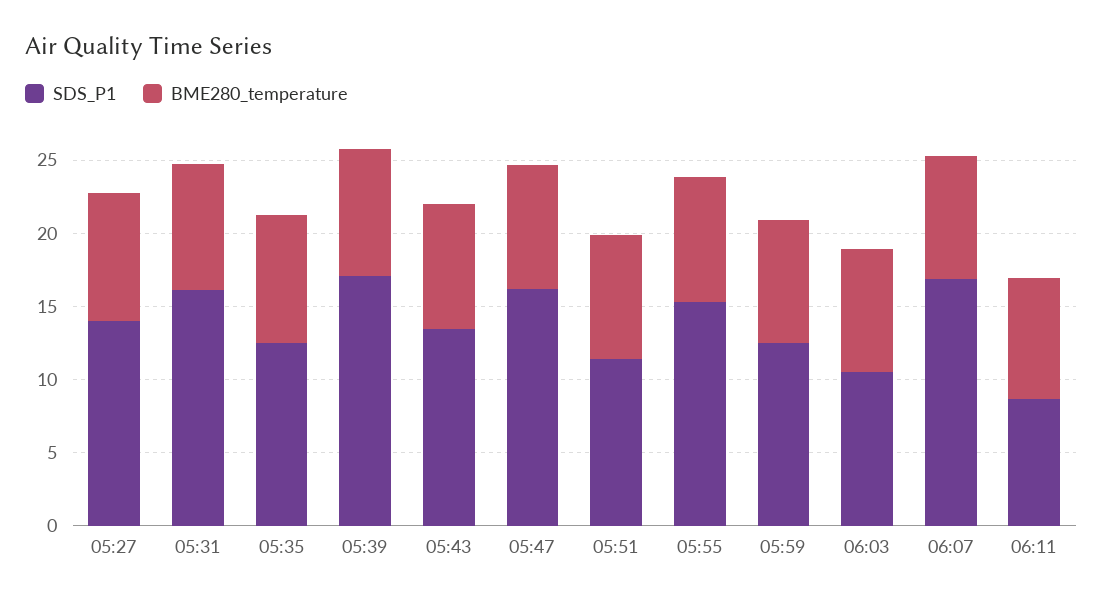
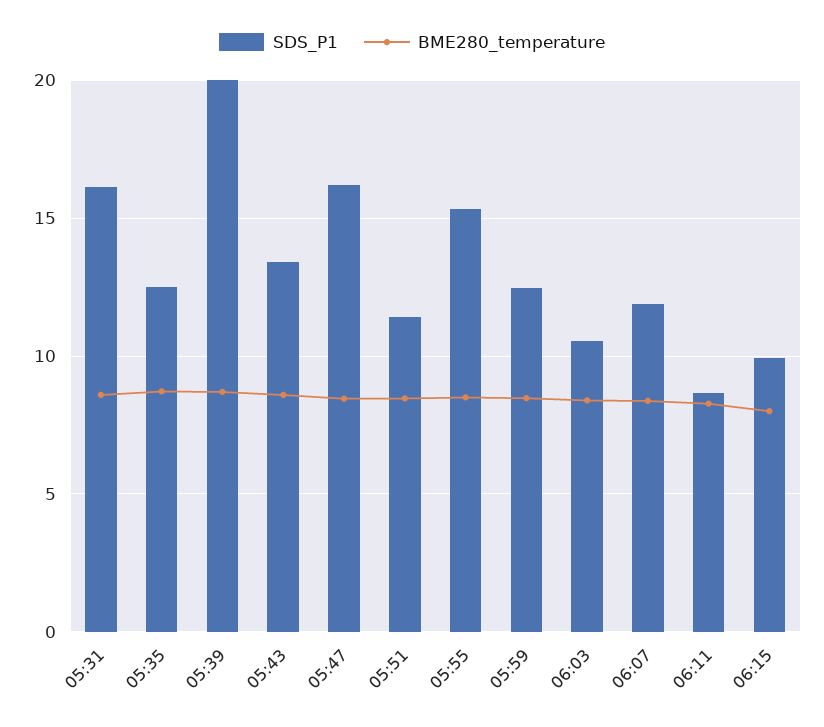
SDS_P1, 05:27: 14 -> none
BME280_temperature, 05:27: 9 -> none
SDS_P1, 05:39: 17 -> 20
SDS_P1, 06:07: 17 -> 12
SDS_P1, 06:15: none -> 10
BME280_temperature, 06:15: none -> 8

